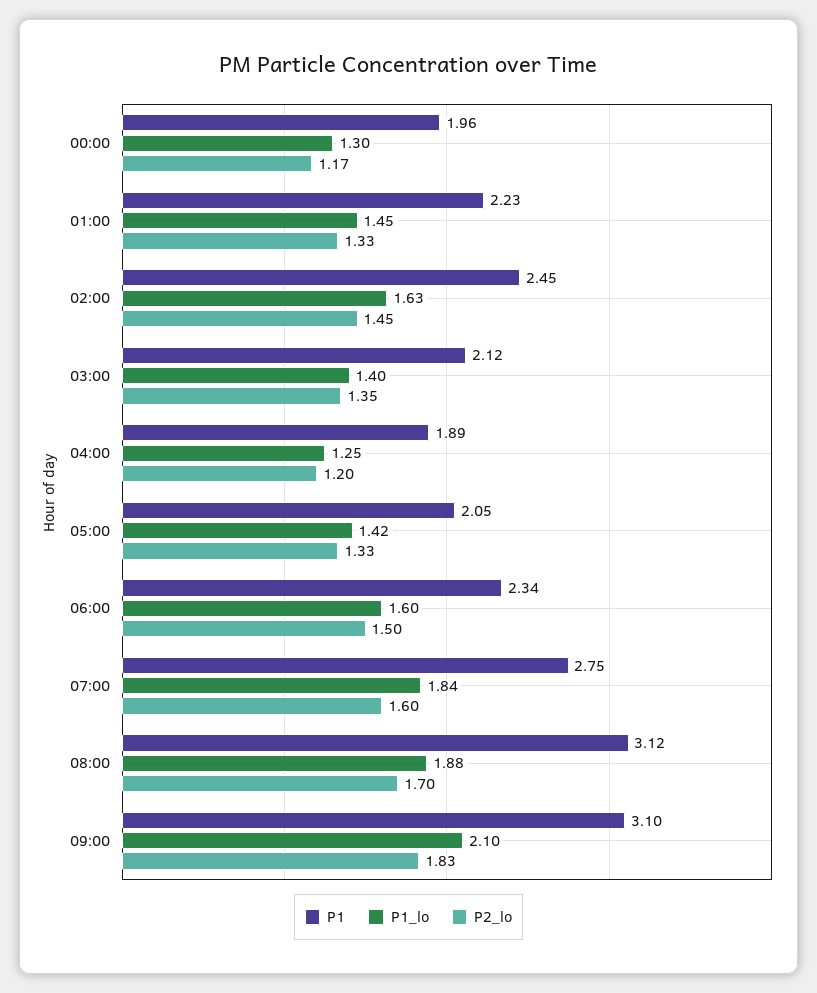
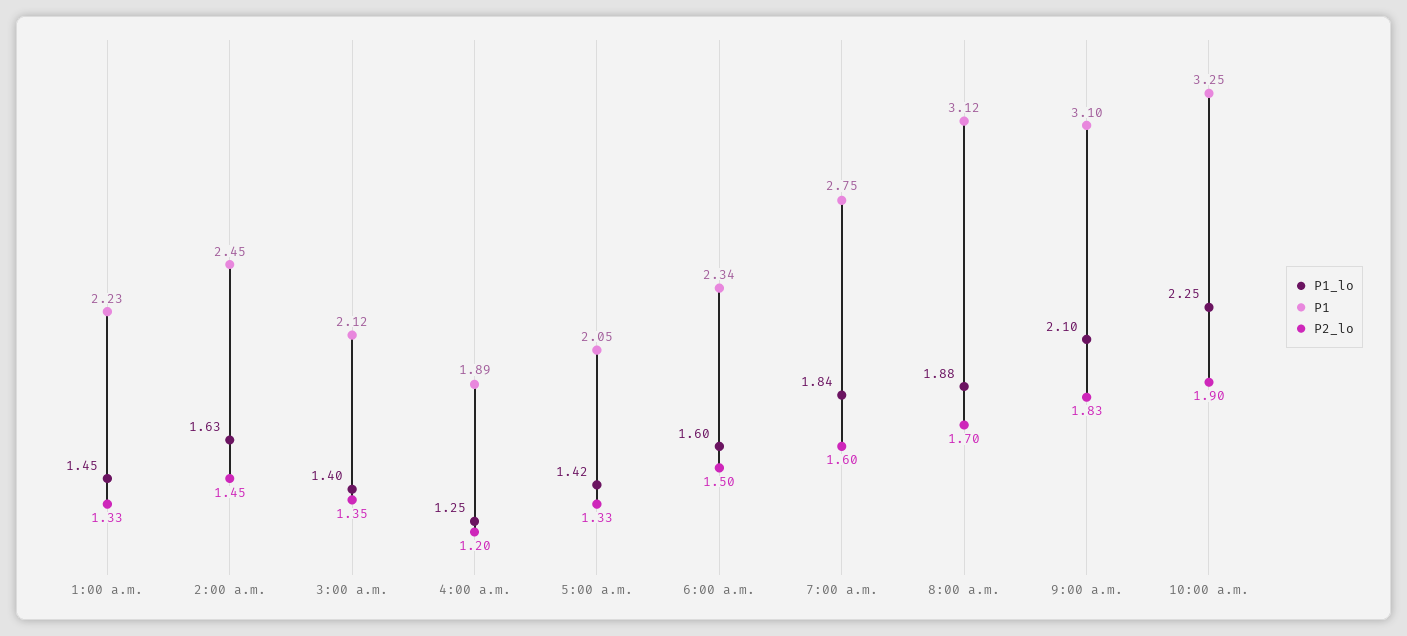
P1, 00:00: 1.96 -> none
P1_lo, 00:00: 1.3 -> none
P2_lo, 00:00: 1.17 -> none
P1_lo, 10:00 a.m.: none -> 2.25
P1, 10:00 a.m.: none -> 3.25
P2_lo, 10:00 a.m.: none -> 1.9

